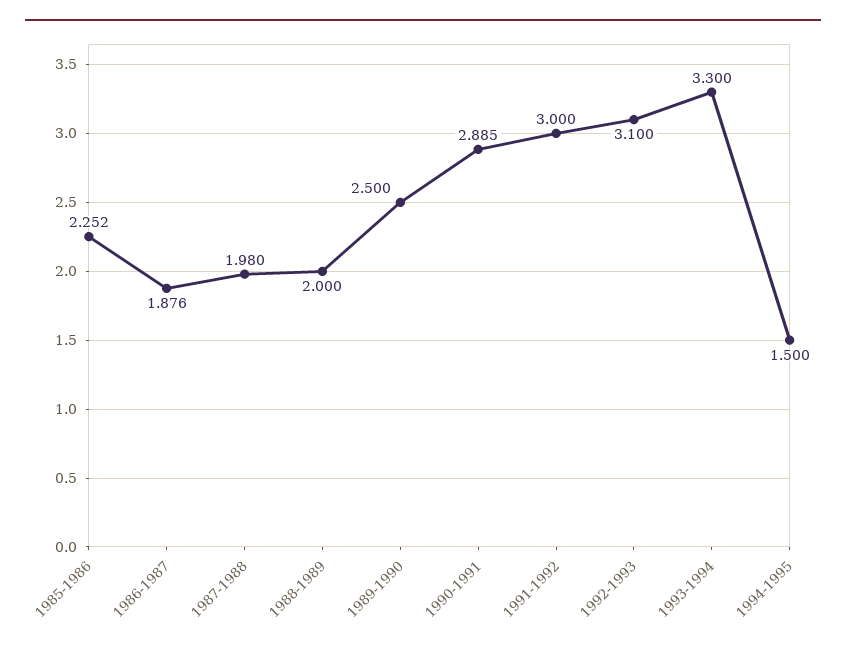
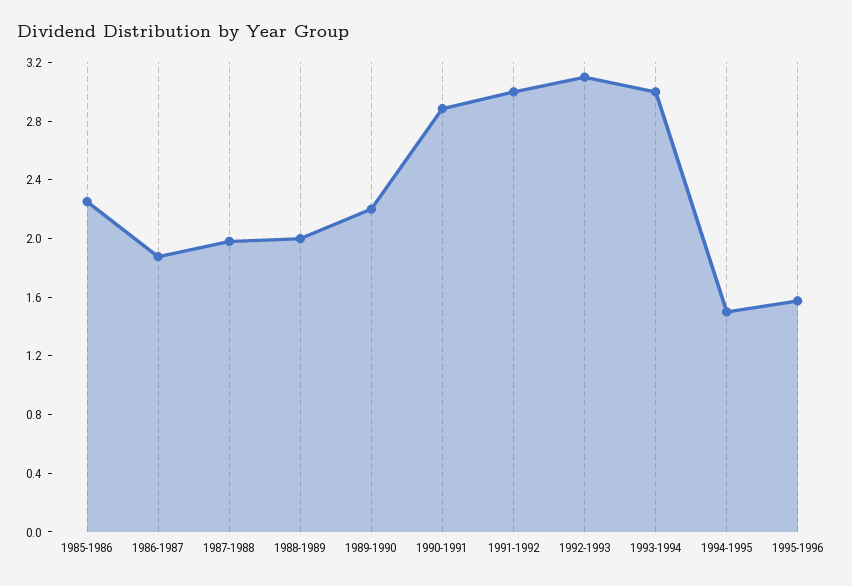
1989-1990: 2.5 -> 2.2
1993-1994: 3.3 -> 3
1995-1996: none -> 1.6

